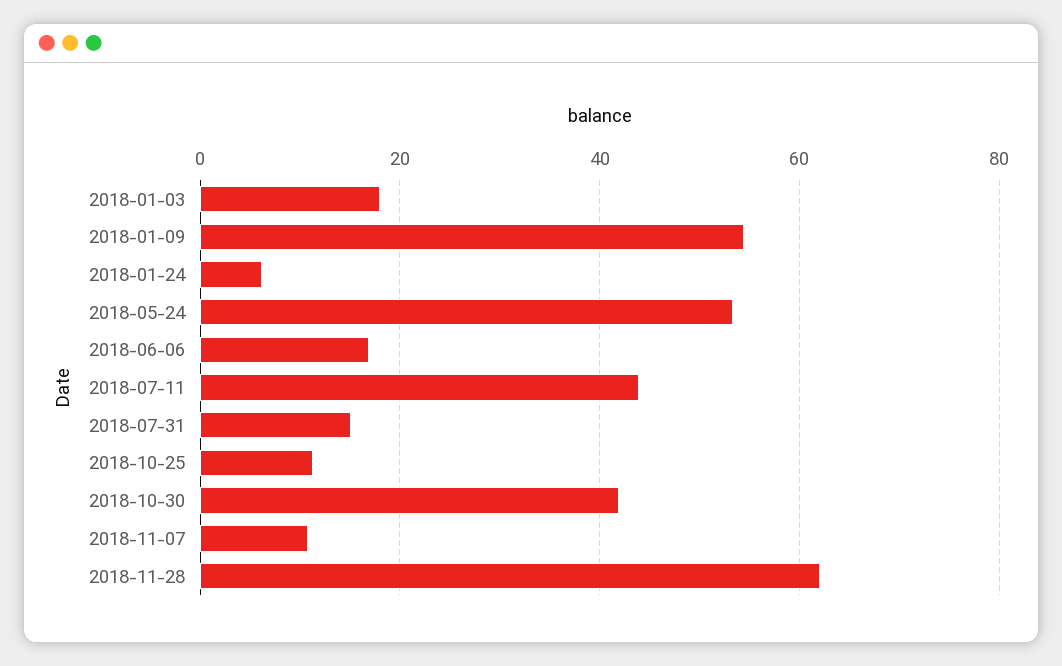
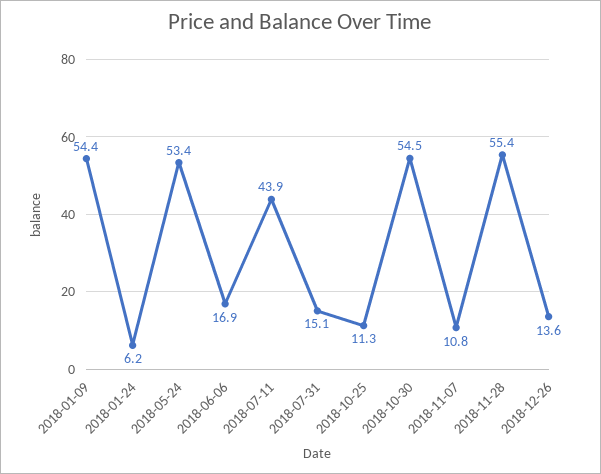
2018-01-03: 18 -> none
2018-10-30: 42 -> 54.5
2018-11-28: 62 -> 55.4
2018-12-26: none -> 13.6

